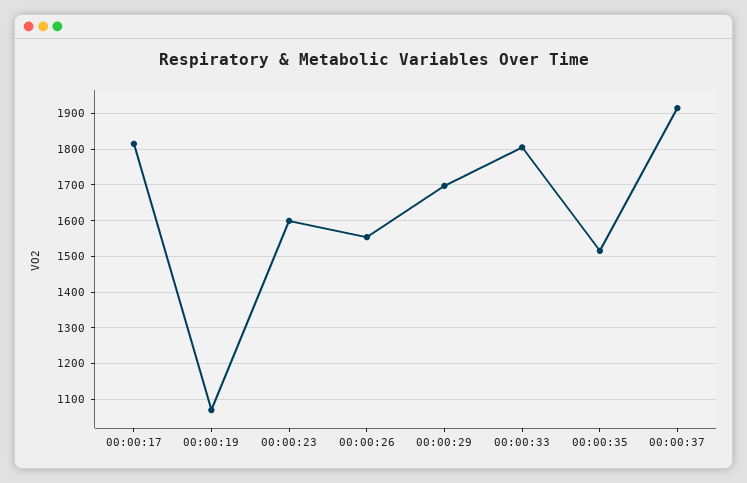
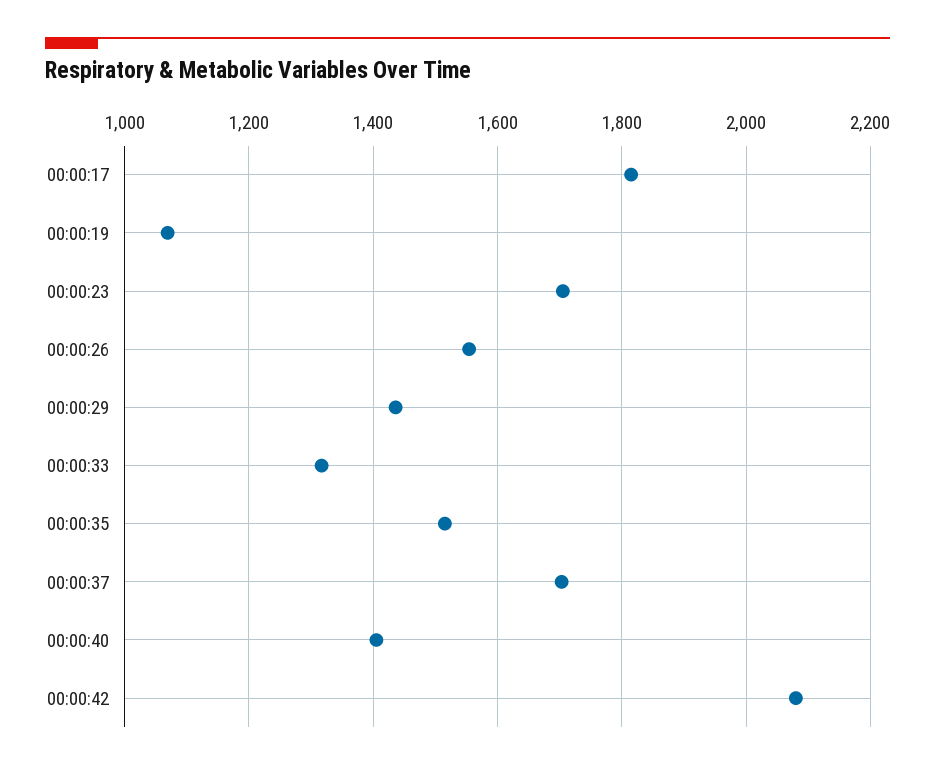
00:00:23: 1600 -> 1700
00:00:29: 1700 -> 1440
00:00:33: 1800 -> 1320
00:00:37: 1920 -> 1700
00:00:40: none -> 1400
00:00:42: none -> 2080

